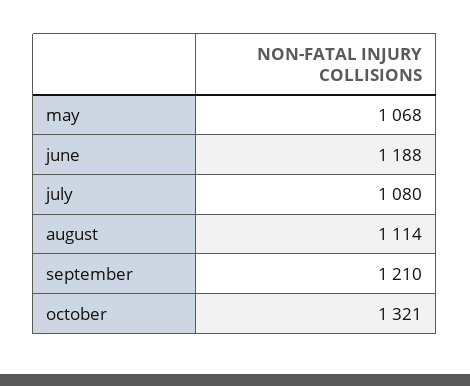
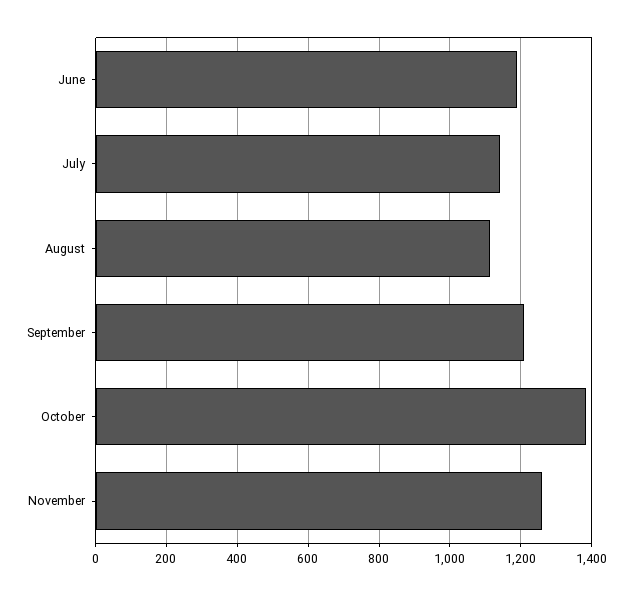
may: 1068 -> none
july: 1080 -> 1140
october: 1321 -> 1380
November: none -> 1260

